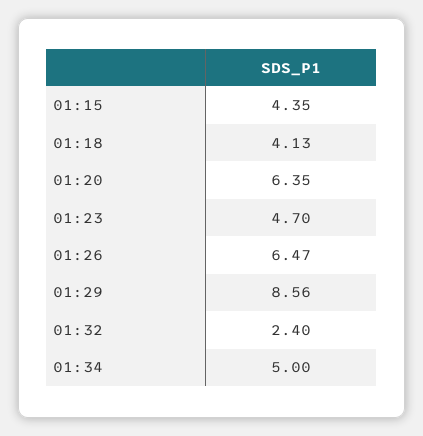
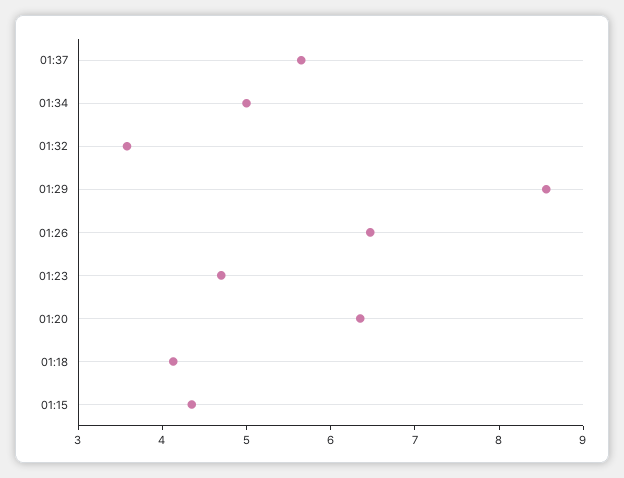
01:32: 2.4 -> 3.6
01:37: none -> 5.6

